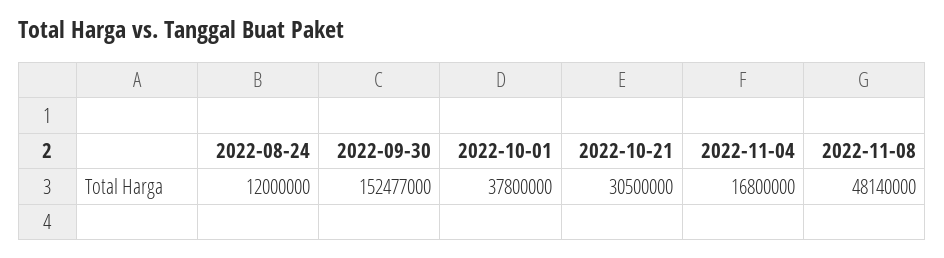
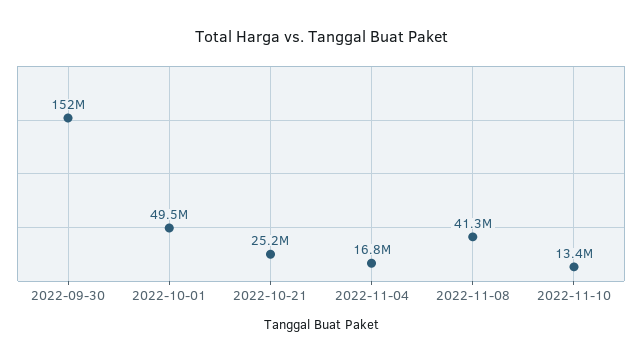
2022-08-24: 12000000 -> none
2022-10-01: 37800000 -> 49500000
2022-10-21: 30500000 -> 25200000
2022-11-08: 48140000 -> 41300000
2022-11-10: none -> 13400000

